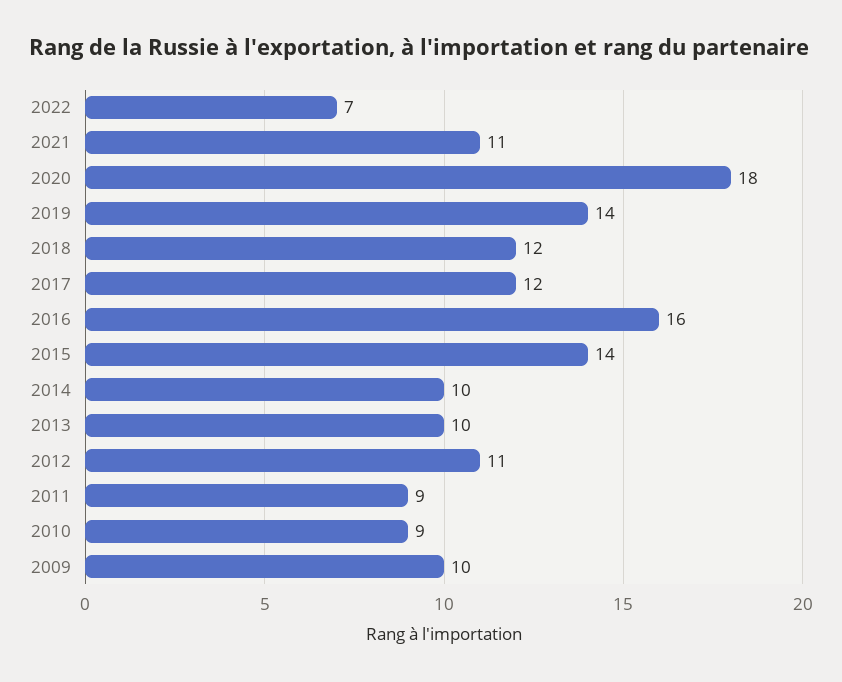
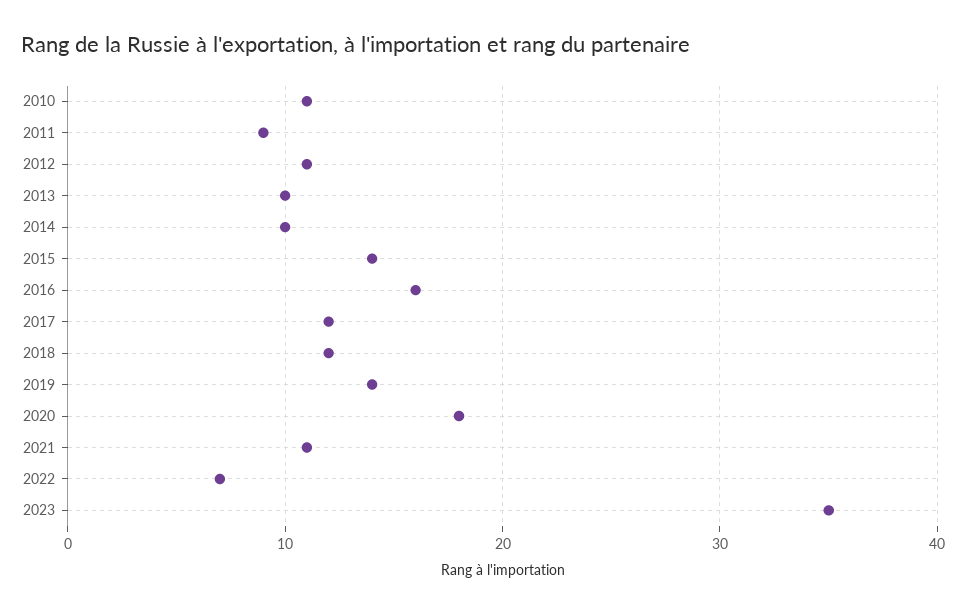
2010: 9 -> 11
2009: 10 -> none
2023: none -> 35

